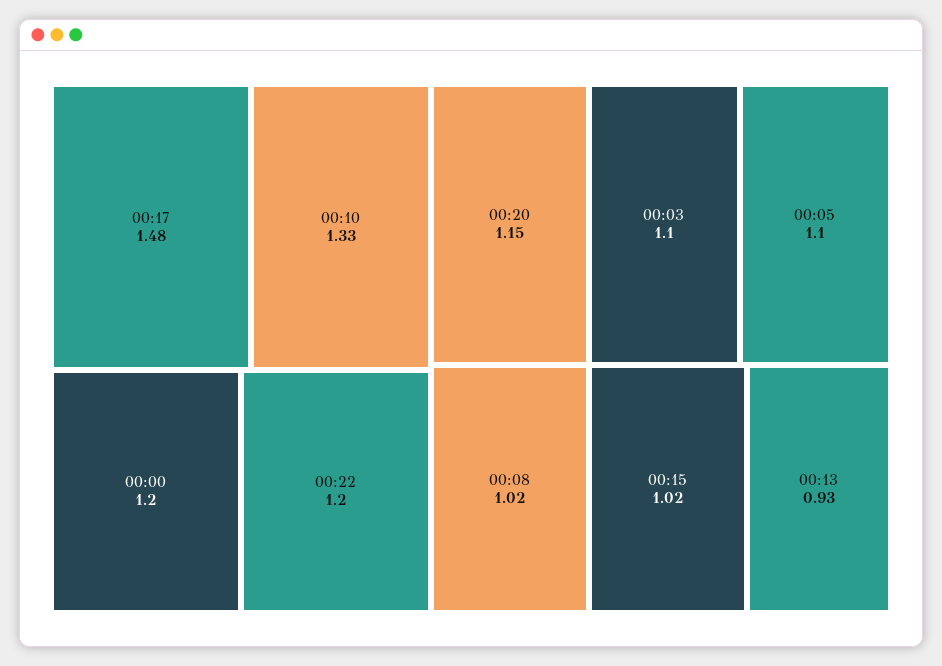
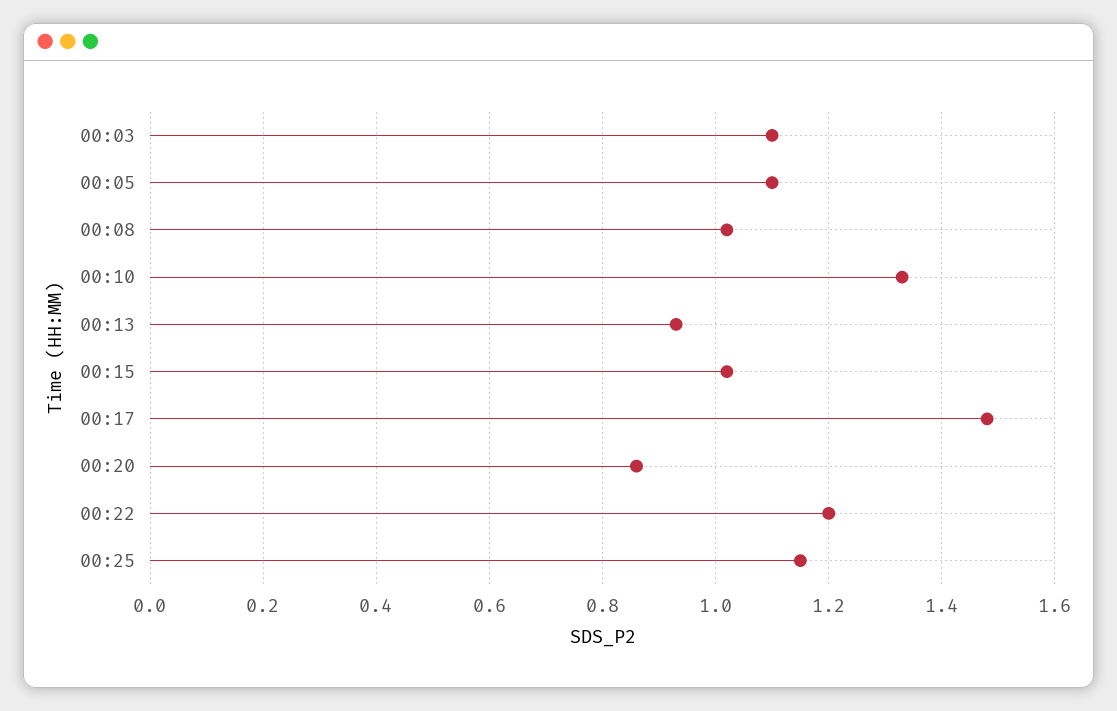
00:00: 1.2 -> none
00:20: 1.15 -> 0.85
00:25: none -> 1.15

